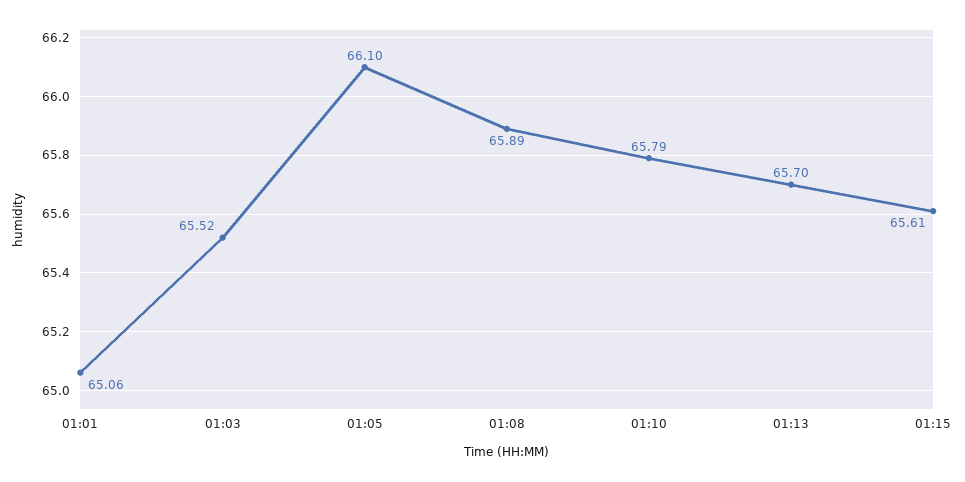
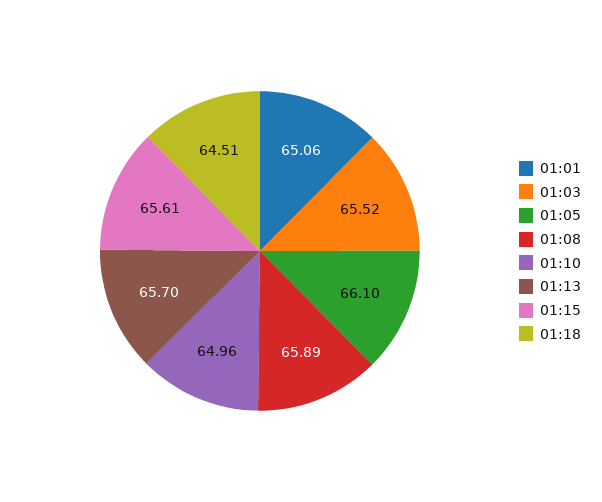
01:10: 65.79 -> 64.96
01:18: none -> 64.51

